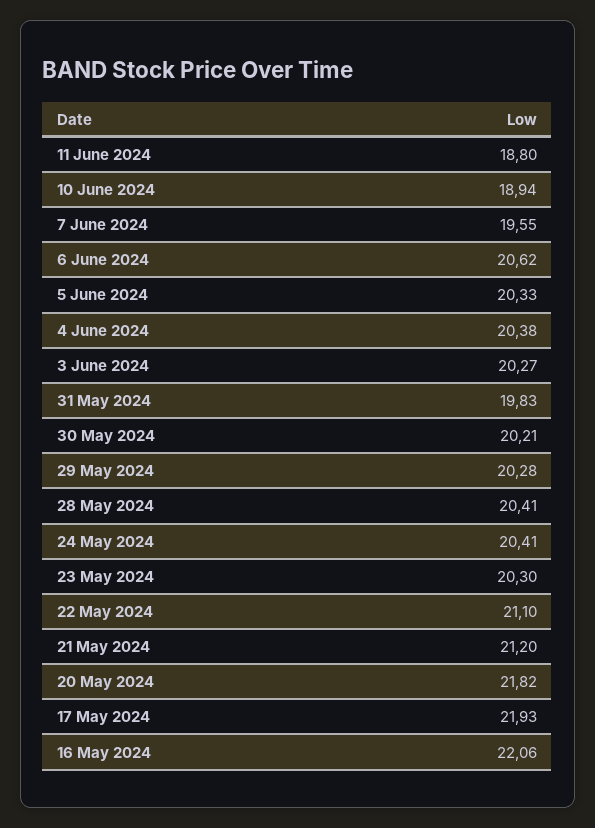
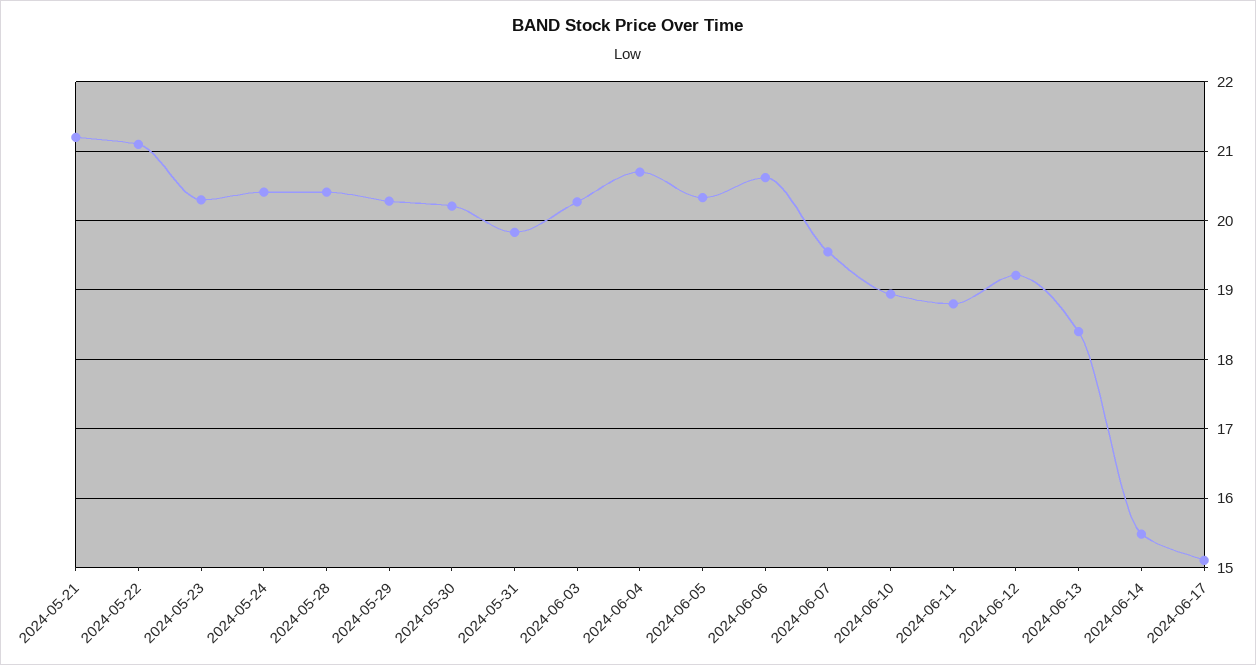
4 June 2024: 20.38 -> 20.7
20 May 2024: 21.82 -> none
17 May 2024: 21.93 -> none
16 May 2024: 22.06 -> none
2024-06-12: none -> 19.2
2024-06-13: none -> 18.4
2024-06-14: none -> 15.5
2024-06-17: none -> 15.1

